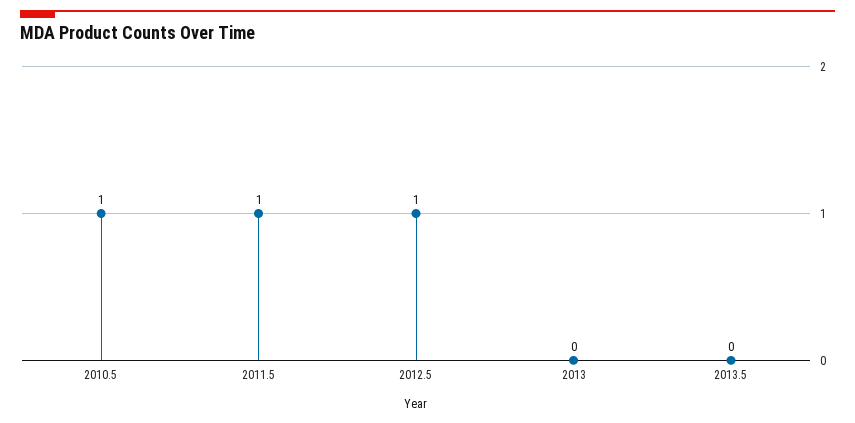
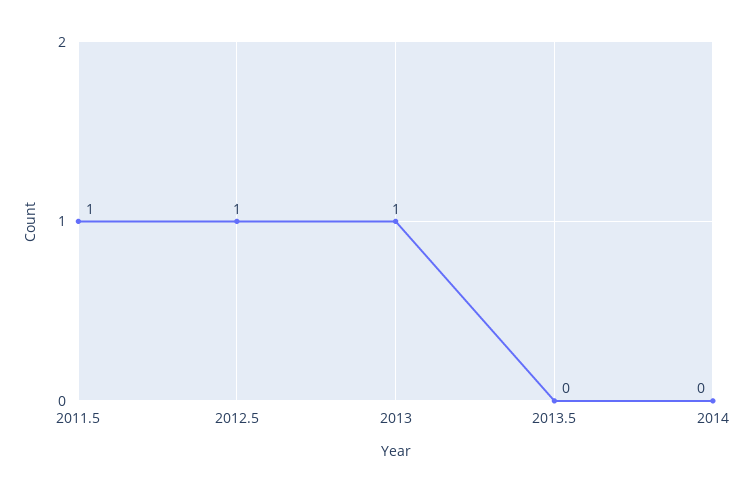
2010.5: 1 -> none
2013: 0 -> 1
2014: none -> 0

